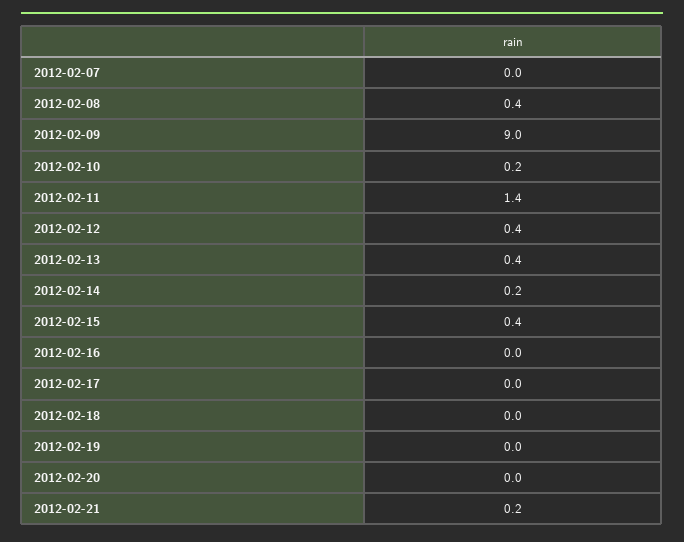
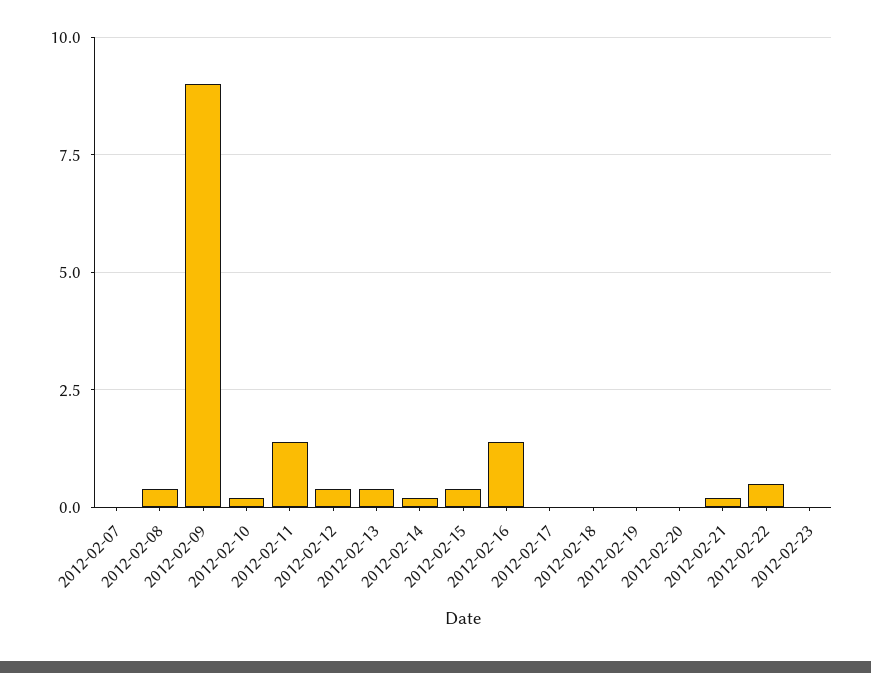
2012-02-16: 0 -> 1.5
2012-02-22: none -> 0.5
2012-02-23: none -> 0

